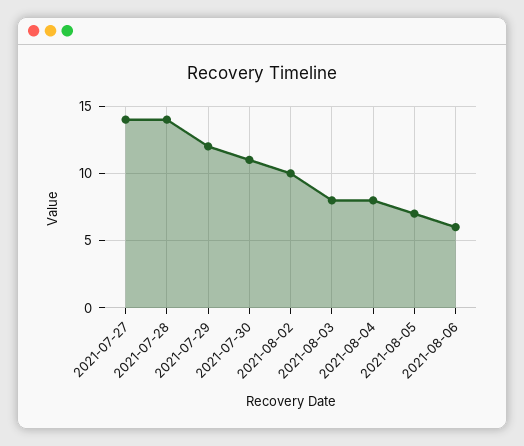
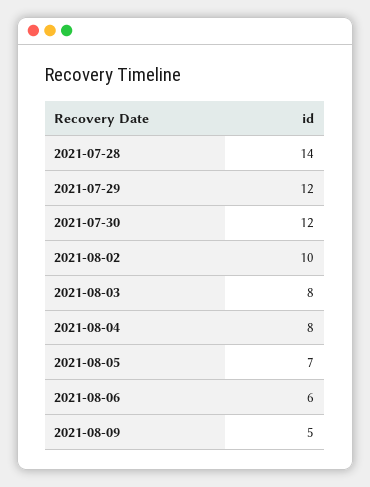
2021-07-27: 14 -> none
2021-07-30: 11 -> 12
2021-08-09: none -> 5

